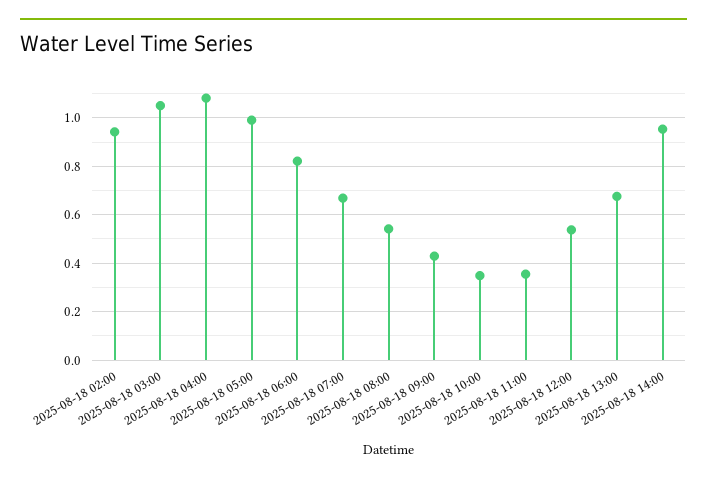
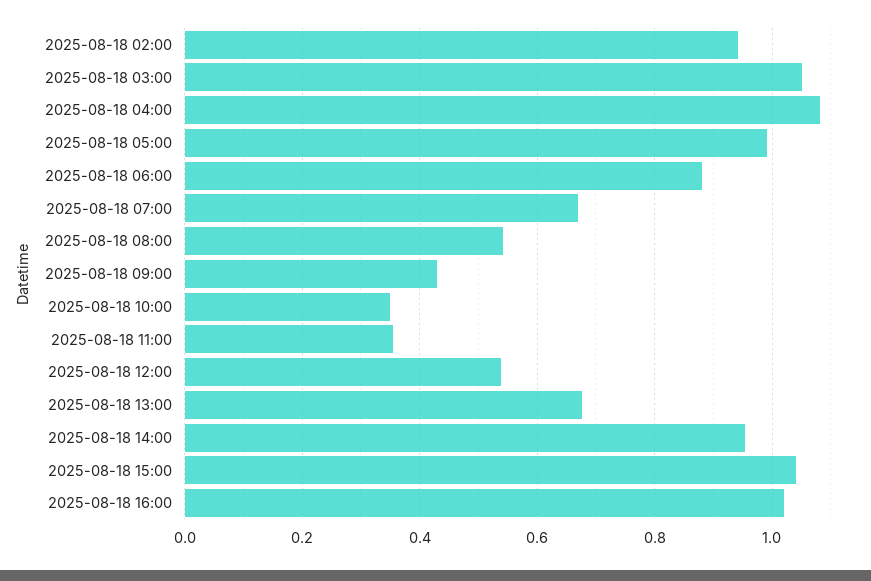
2025-08-18 06:00: 0.825 -> 0.88
2025-08-18 15:00: none -> 1.04
2025-08-18 16:00: none -> 1.02

